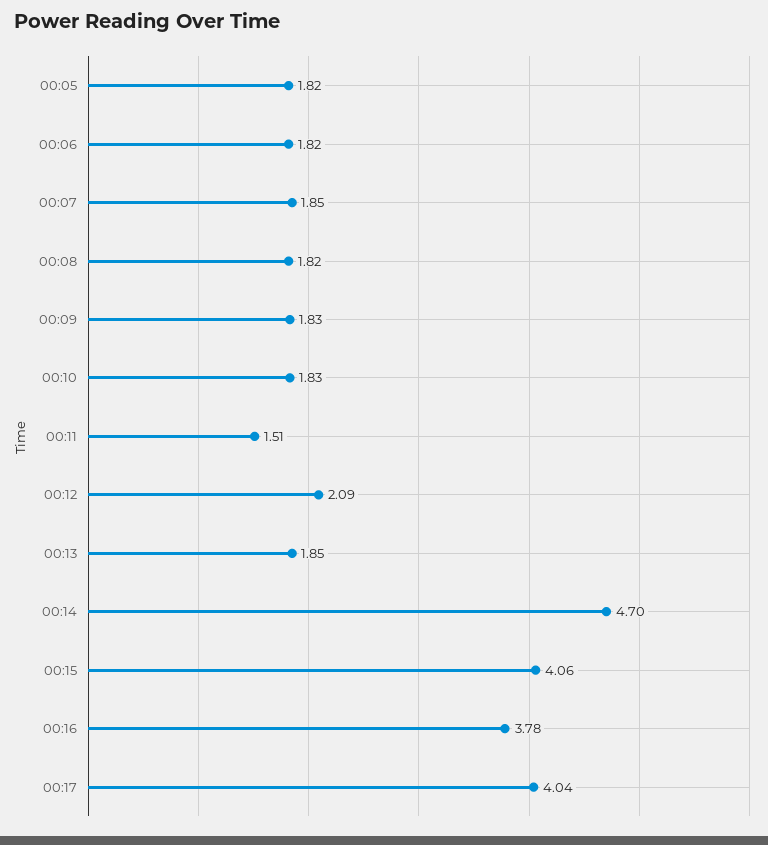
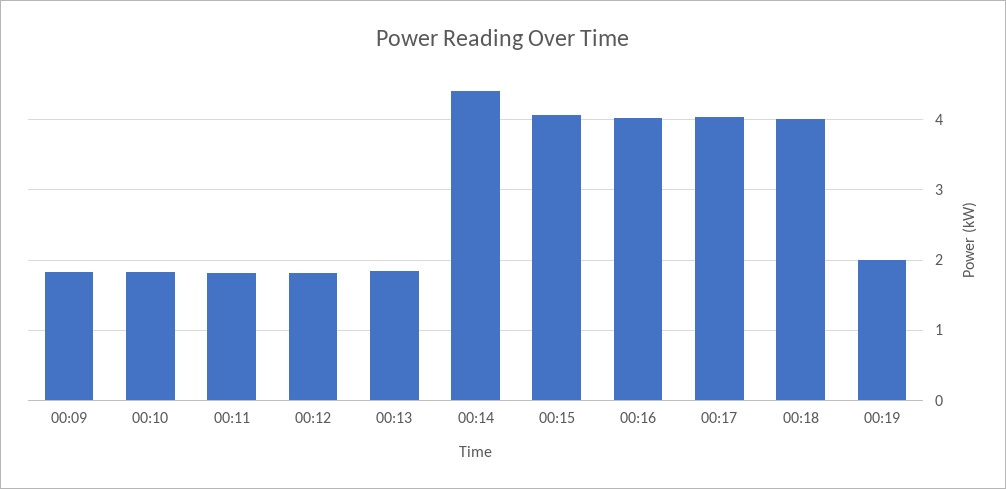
00:05: 1.82 -> none
00:06: 1.82 -> none
00:07: 1.85 -> none
00:08: 1.82 -> none
00:11: 1.51 -> 1.8
00:12: 2.09 -> 1.8
00:14: 4.7 -> 4.4
00:16: 3.78 -> 4
00:18: none -> 4
00:19: none -> 2

